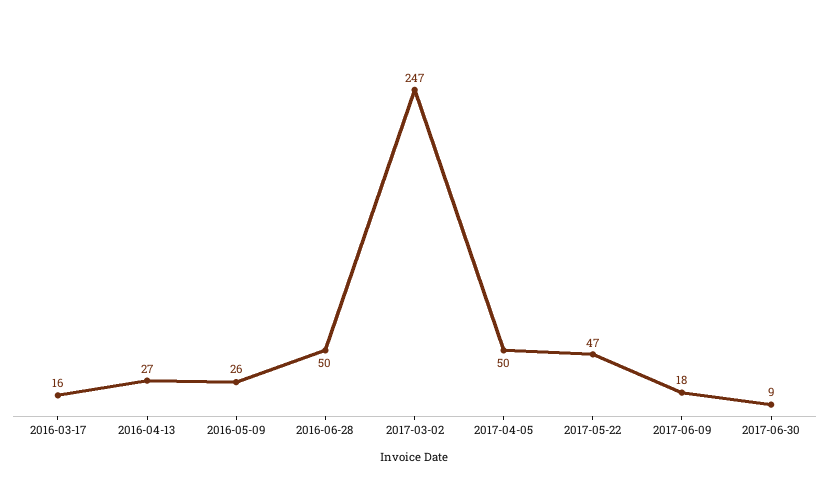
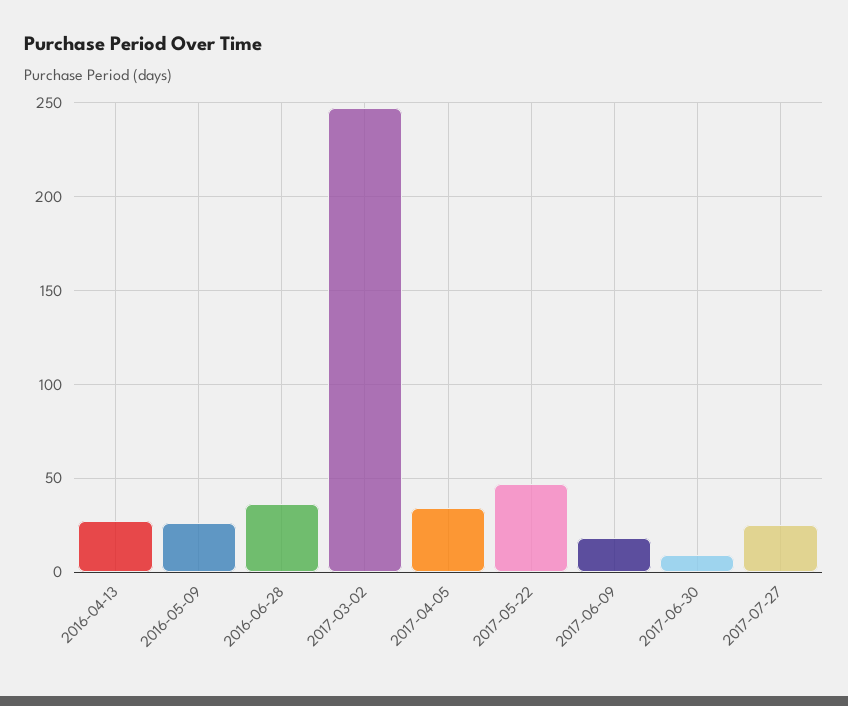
2016-03-17: 16 -> none
2016-06-28: 50 -> 35
2017-04-05: 50 -> 35
2017-07-27: none -> 25

